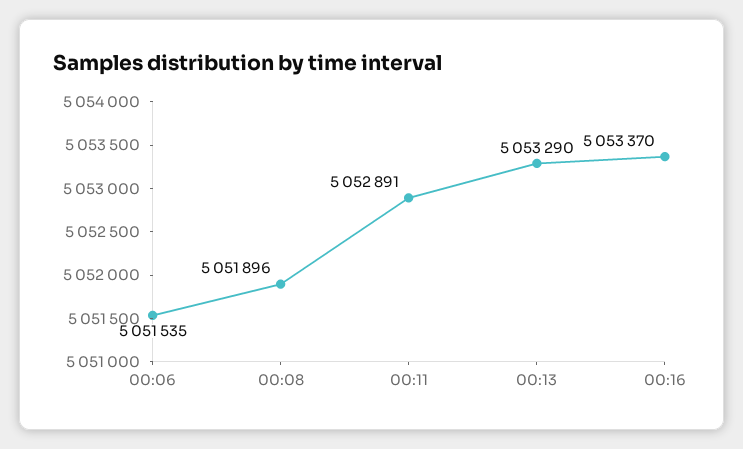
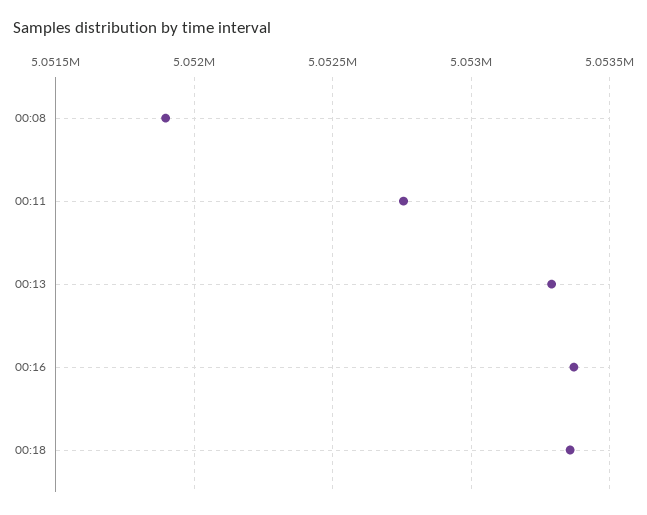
00:06: 5051535 -> none
00:11: 5052891 -> 5052750
00:18: none -> 5053350

